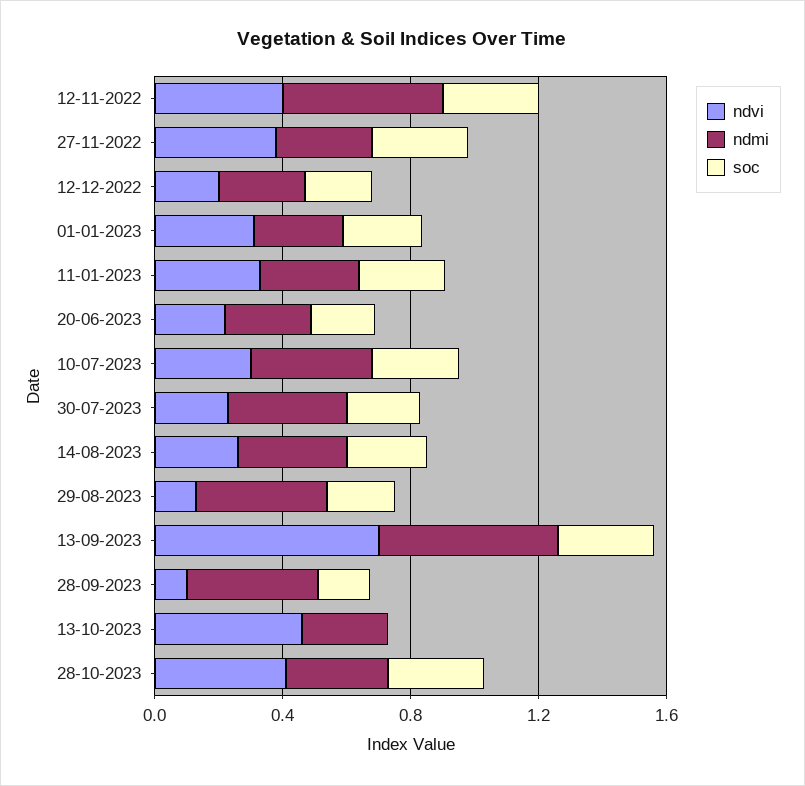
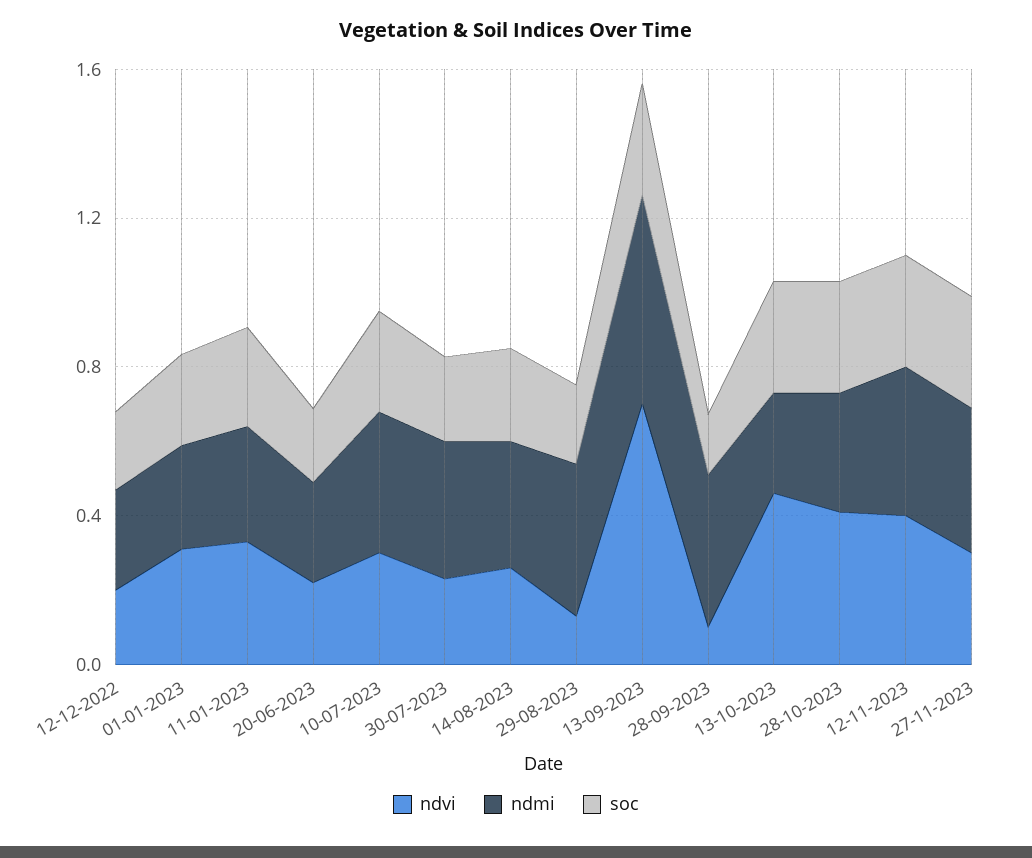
ndvi, 12-11-2022: 0.4 -> none
ndmi, 12-11-2022: 0.5 -> none
soc, 12-11-2022: 0.3 -> none
ndvi, 27-11-2022: 0.4 -> none
ndmi, 27-11-2022: 0.3 -> none
soc, 27-11-2022: 0.3 -> none
soc, 13-10-2023: 0 -> 0.3
ndvi, 12-11-2023: none -> 0.4
ndmi, 12-11-2023: none -> 0.4
soc, 12-11-2023: none -> 0.3
ndvi, 27-11-2023: none -> 0.3
ndmi, 27-11-2023: none -> 0.4
soc, 27-11-2023: none -> 0.3

